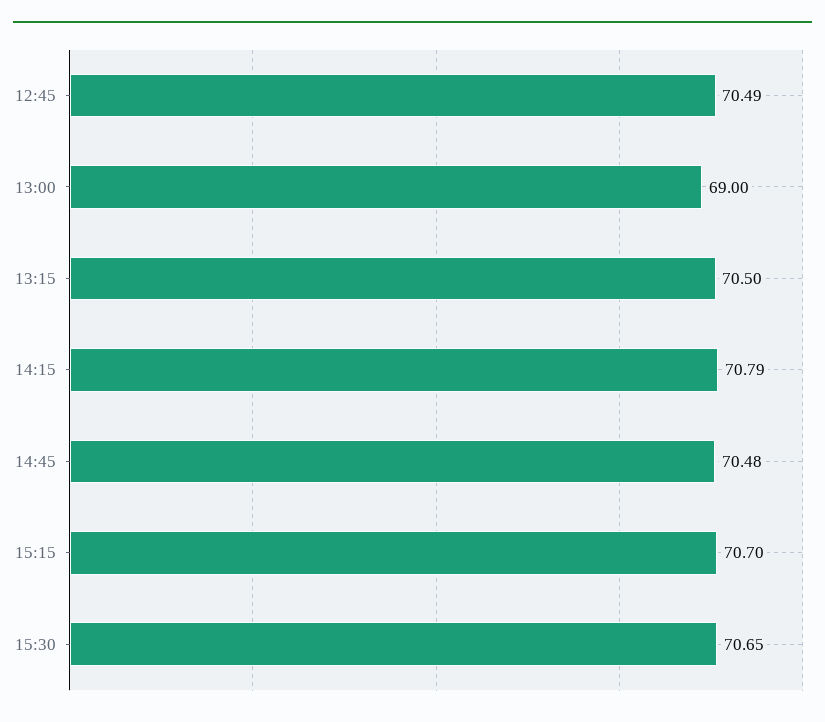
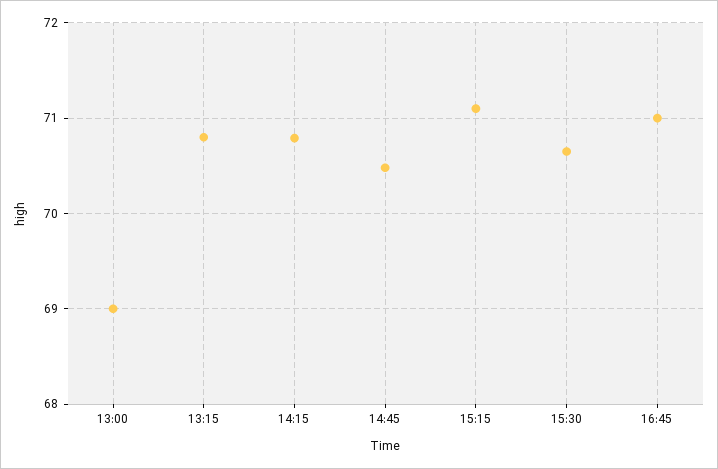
12:45: 70.49 -> none
13:15: 70.5 -> 70.8
15:15: 70.7 -> 71.1
16:45: none -> 71

